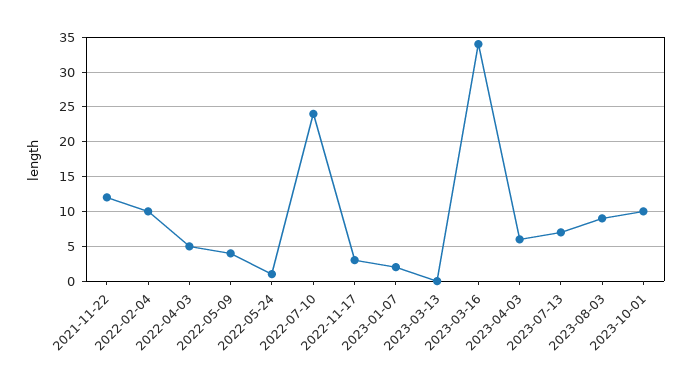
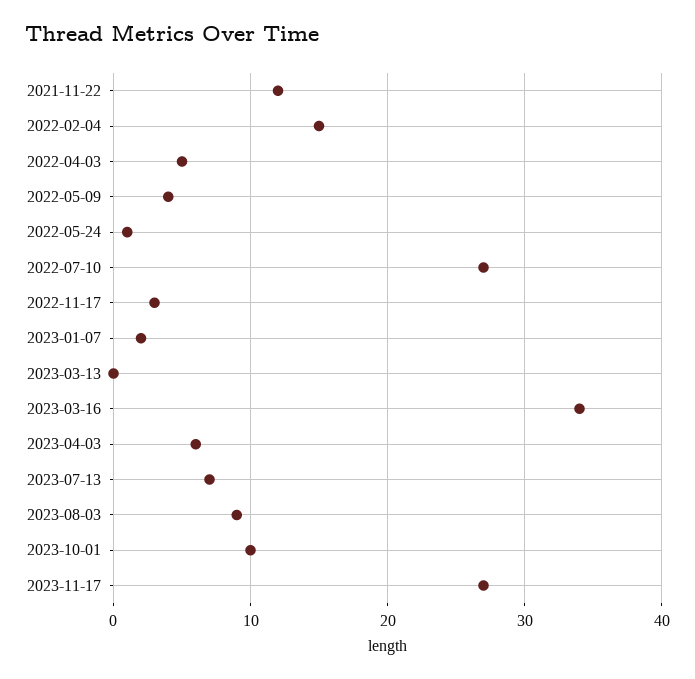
2022-02-04: 10 -> 15
2022-07-10: 24 -> 27
2023-11-17: none -> 27

